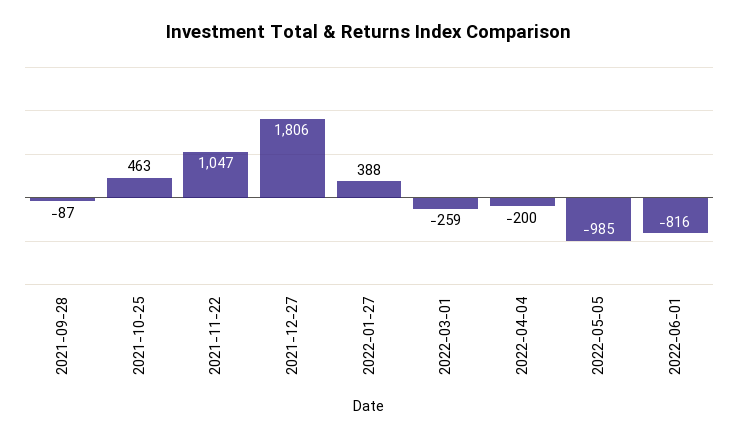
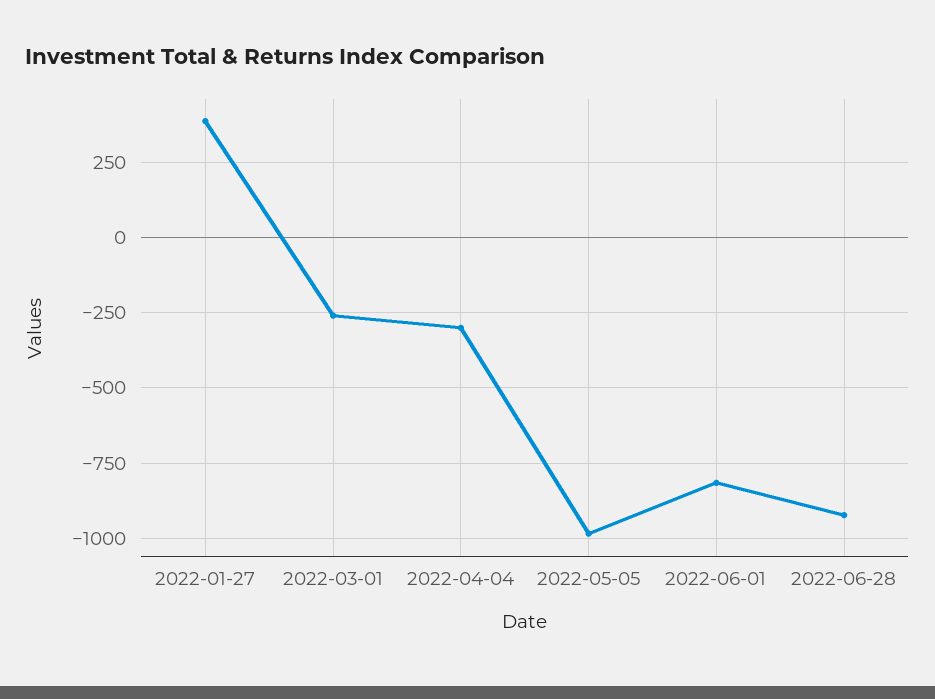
2021-09-28: -87 -> none
2021-10-25: 463 -> none
2021-11-22: 1047 -> none
2021-12-27: 1806 -> none
2022-04-04: -200 -> -300
2022-06-28: none -> -925

